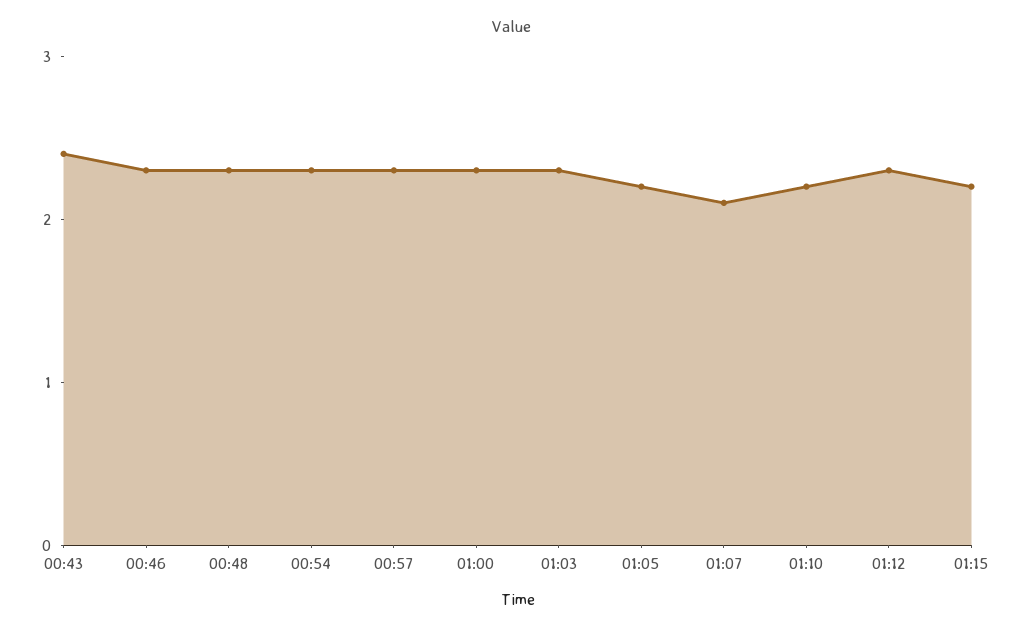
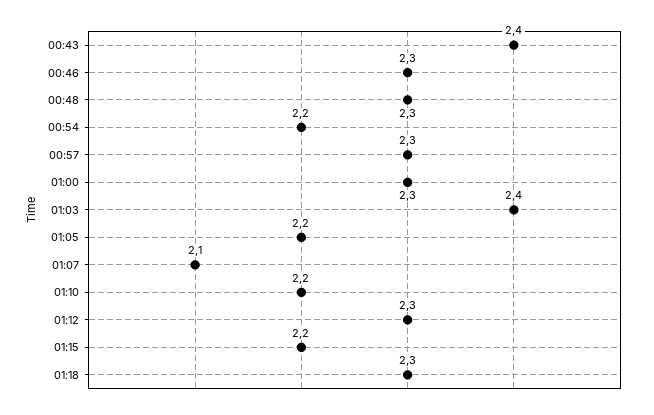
00:54: 2.3 -> 2.2
01:03: 2.3 -> 2.4
01:18: none -> 2.3

